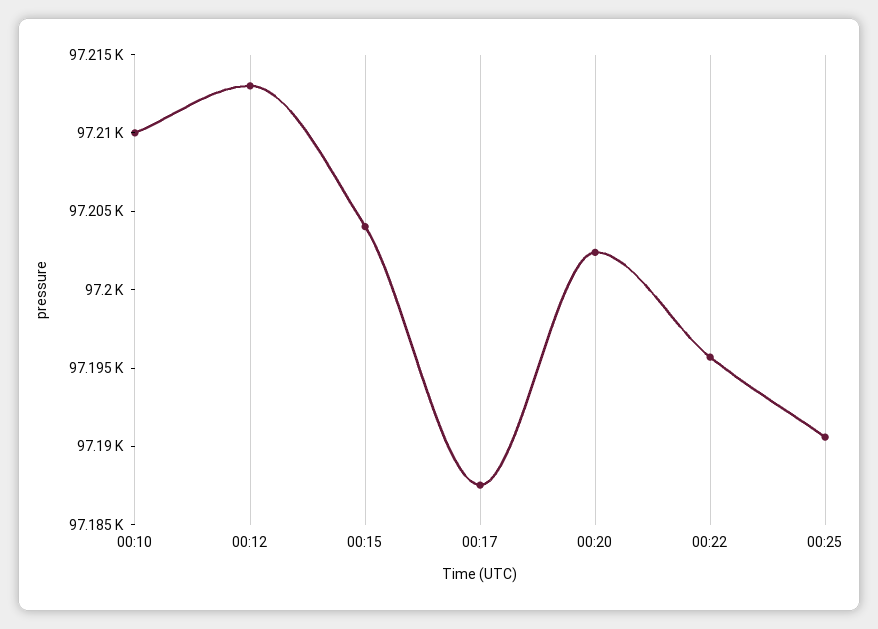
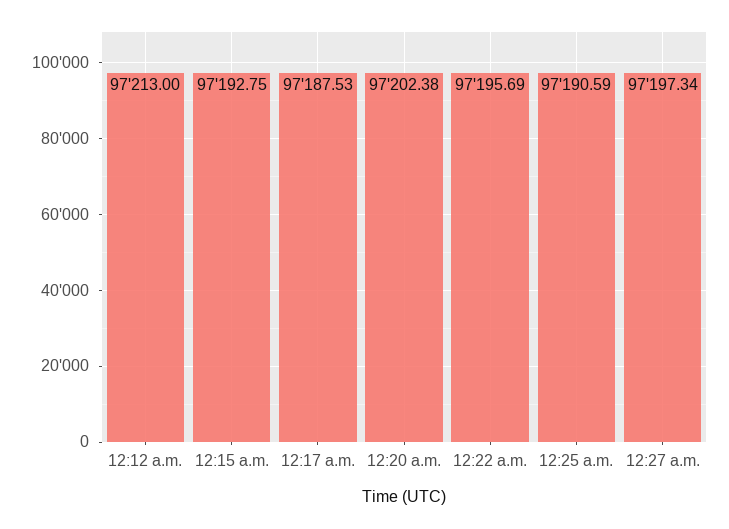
00:10: 97210 -> none
00:15: 97204 -> 97192.75
12:27 a.m.: none -> 97197.34

